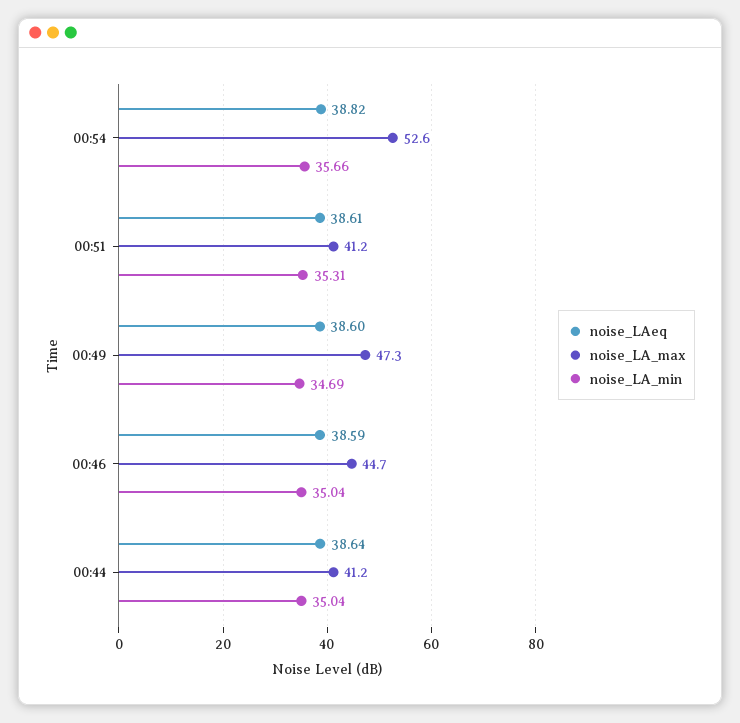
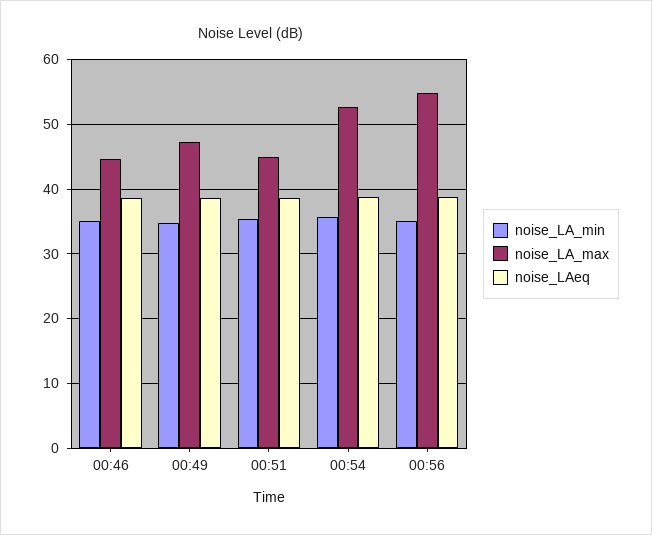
noise_LA_max, 00:51: 41.2 -> 45
noise_LAeq, 00:44: 38.64 -> none
noise_LA_max, 00:44: 41.2 -> none
noise_LA_min, 00:44: 35.04 -> none
noise_LA_min, 00:56: none -> 35
noise_LA_max, 00:56: none -> 55
noise_LAeq, 00:56: none -> 39

